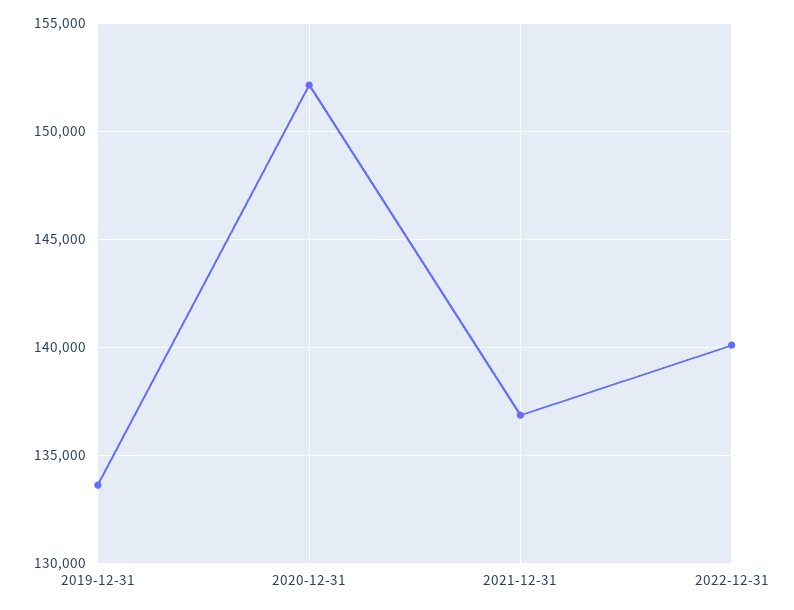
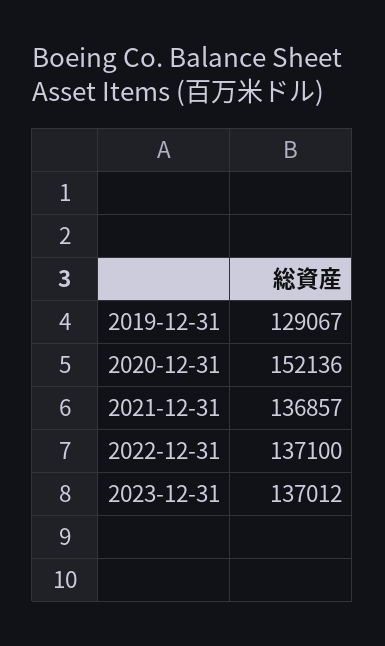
2019-12-31: 133500 -> 129067
2022-12-31: 140000 -> 137100
2023-12-31: none -> 137012

